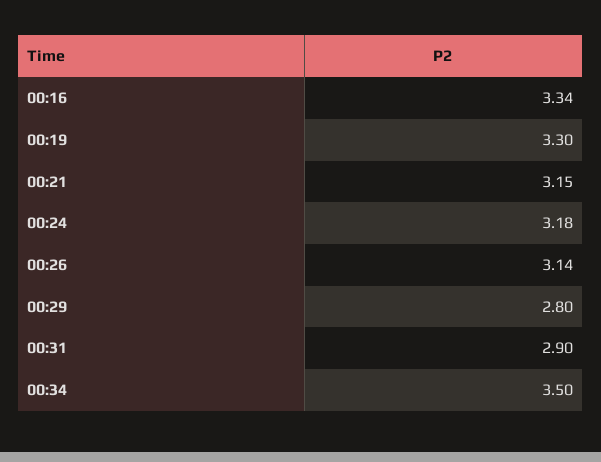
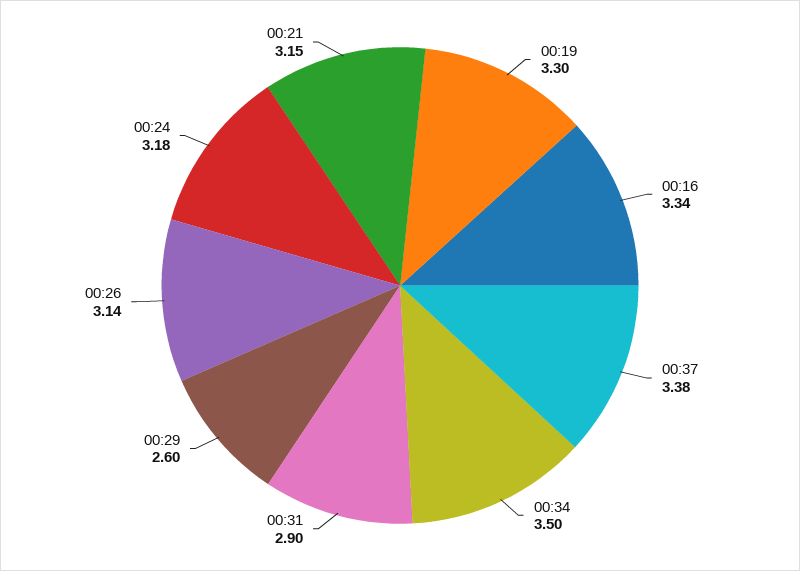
00:29: 2.8 -> 2.6
00:37: none -> 3.38

